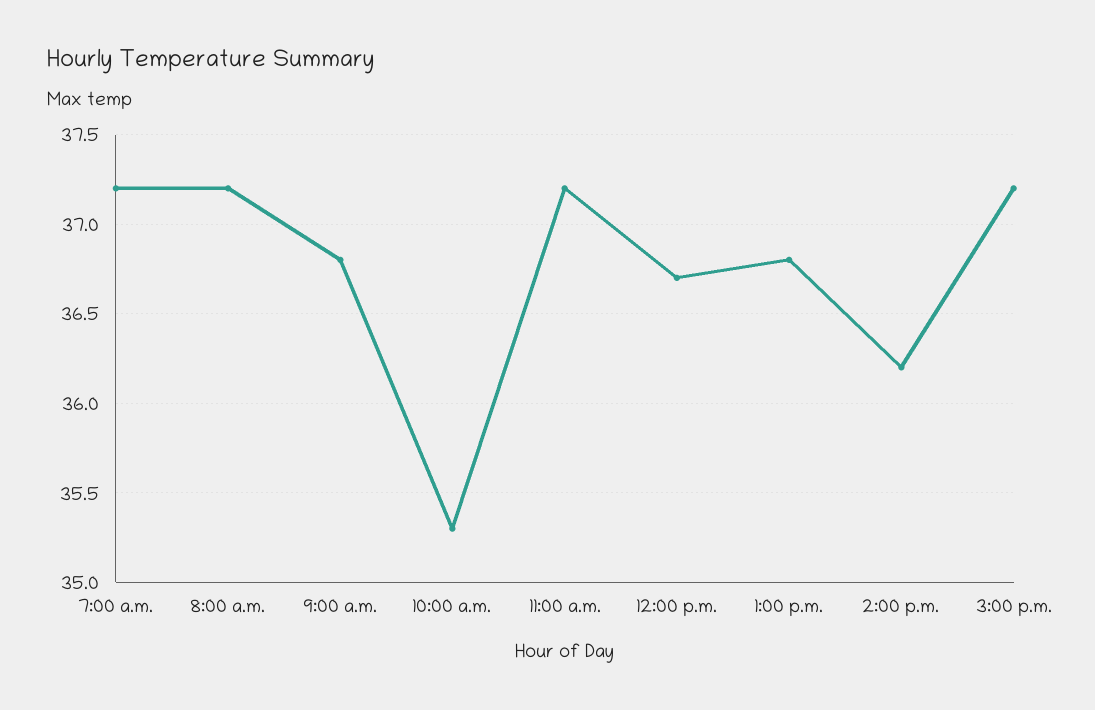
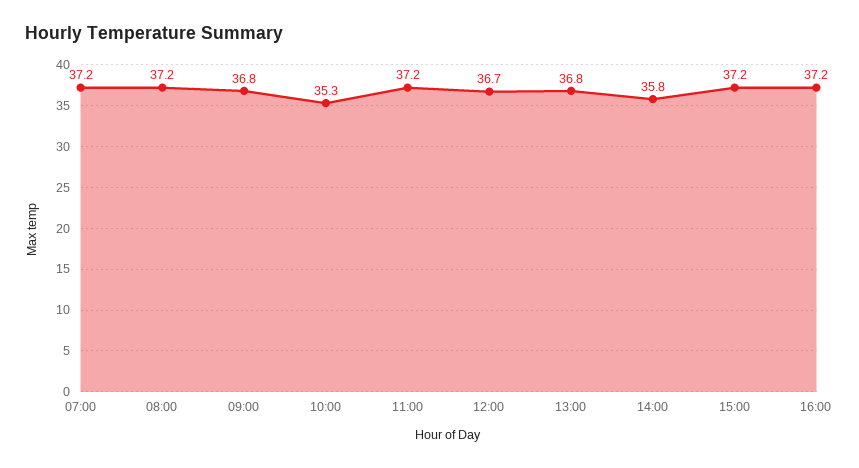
2:00 p.m.: 36.2 -> 35.8
16:00: none -> 37.2

